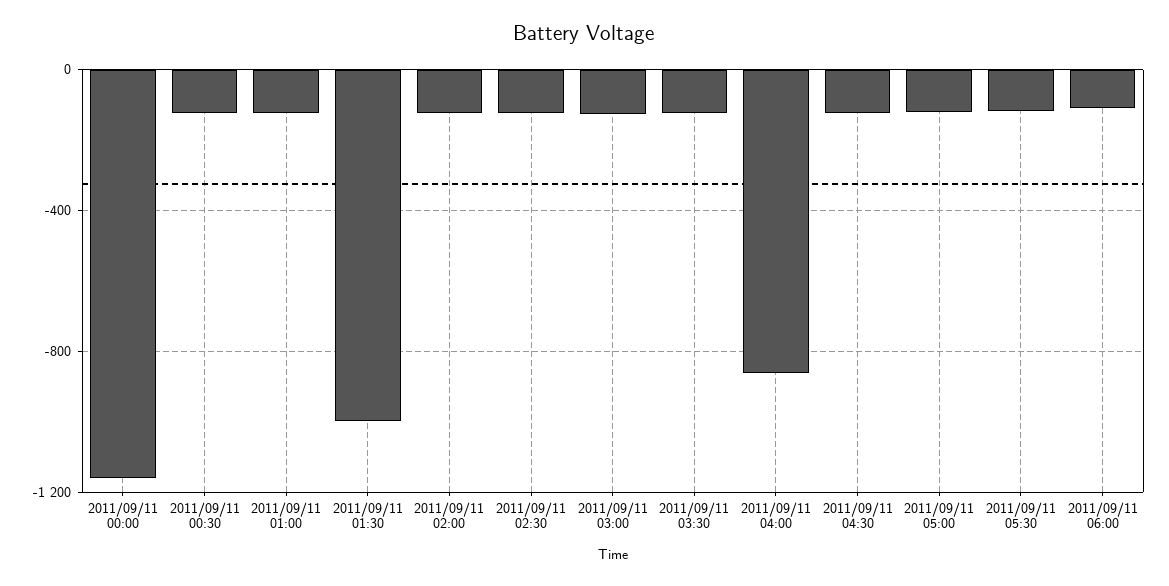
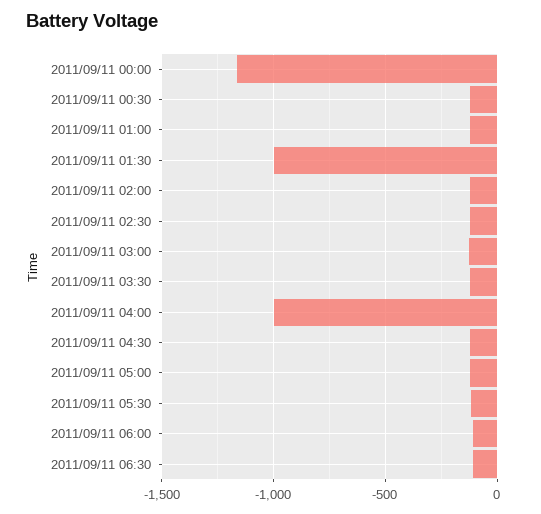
2011/09/11 04:00: -850 -> -1000
2011/09/11 06:30: none -> -100

